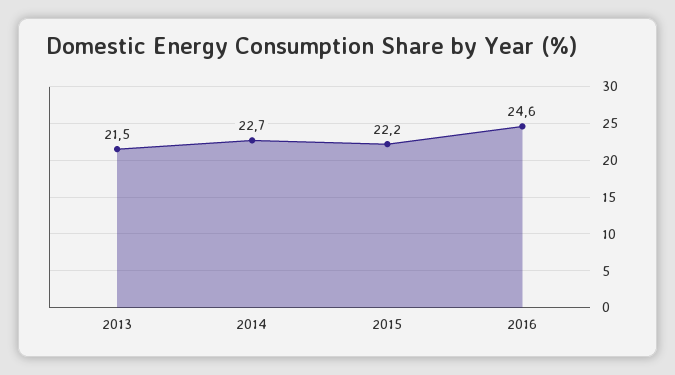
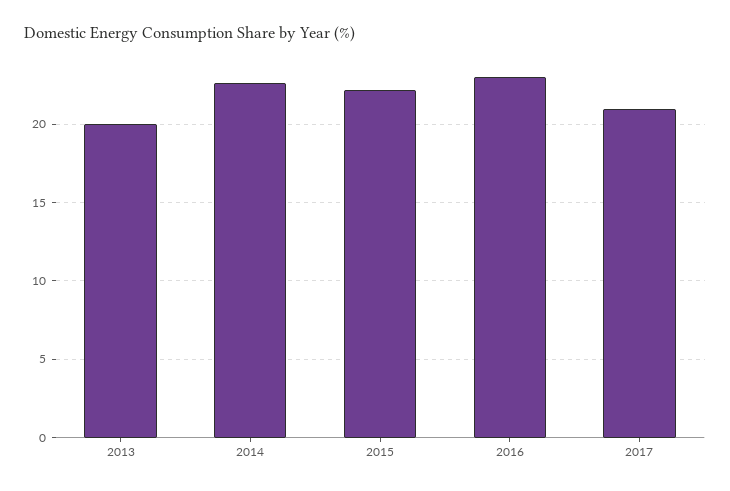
2013: 21.5 -> 20
2016: 24.6 -> 23
2017: none -> 21

